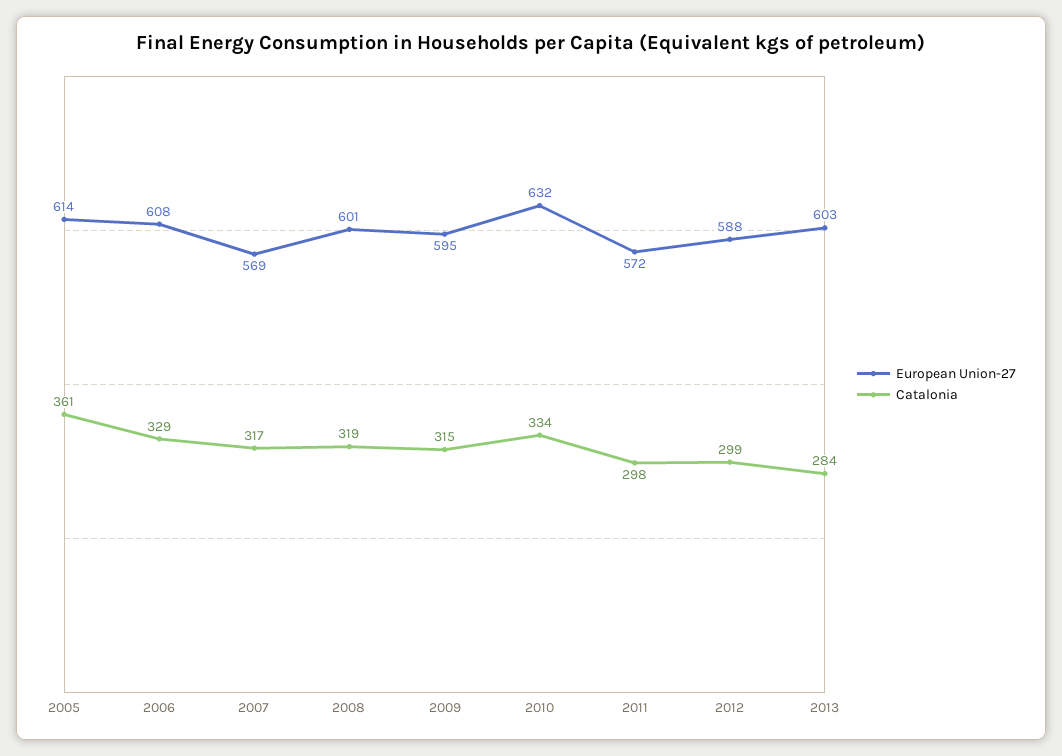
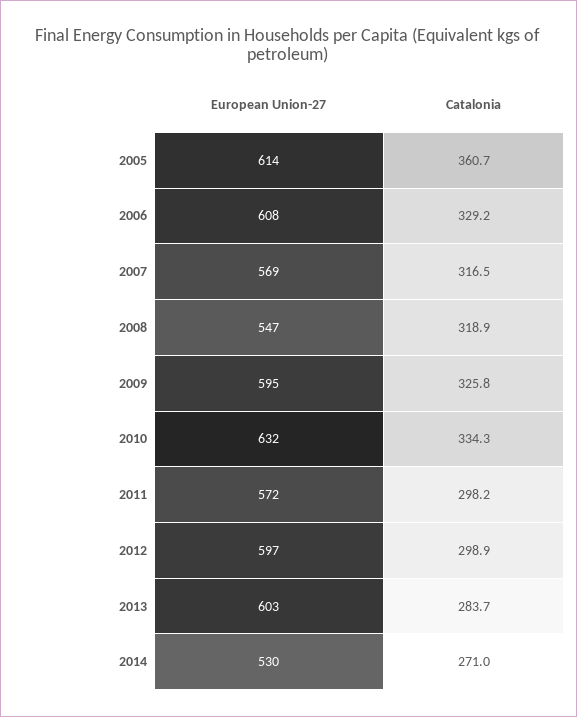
European Union-27, 2008: 601 -> 547
Catalonia, 2009: 315 -> 325.8
European Union-27, 2012: 588 -> 597
European Union-27, 2014: none -> 530
Catalonia, 2014: none -> 271

